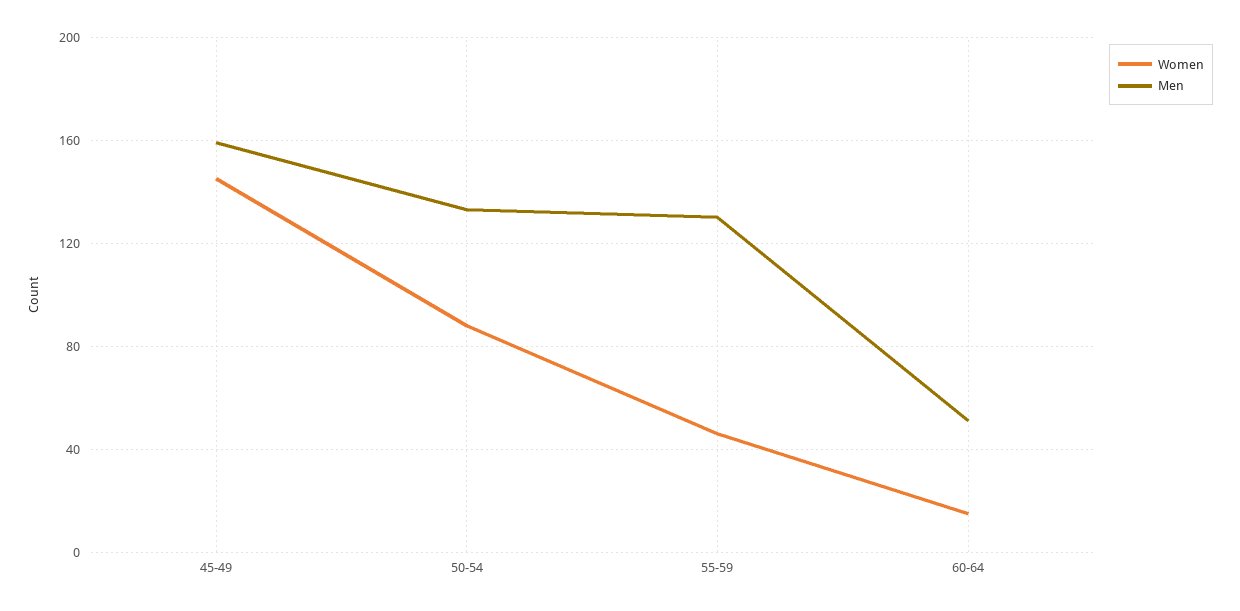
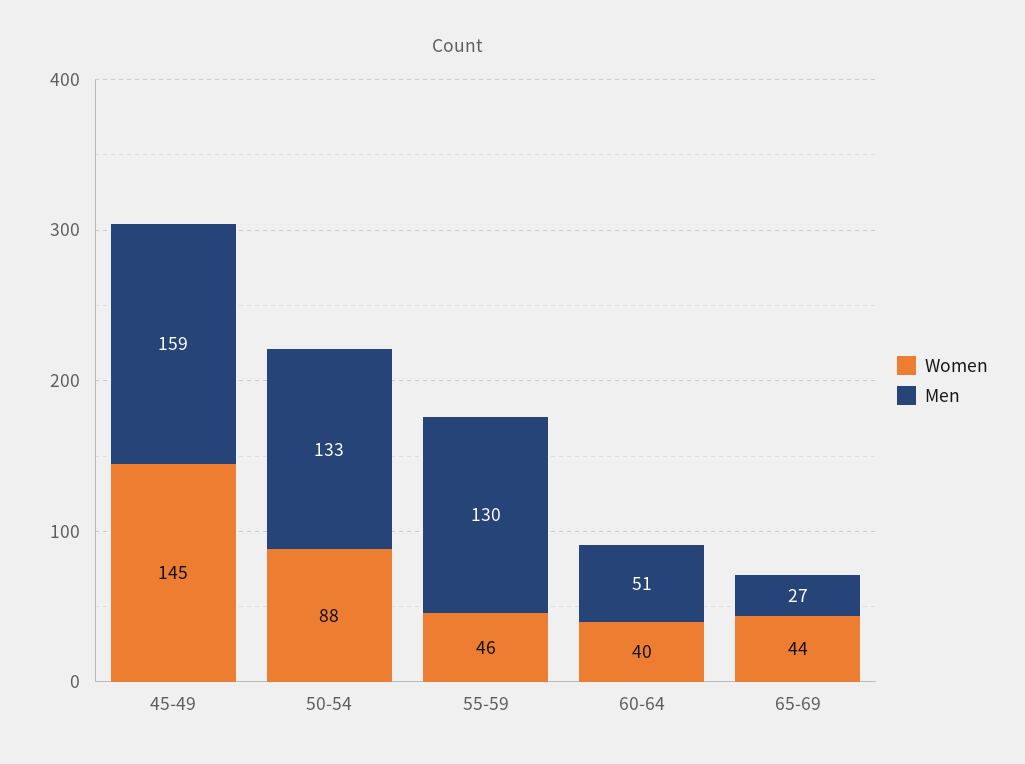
Women, 60-64: 15 -> 40
Women, 65-69: none -> 44
Men, 65-69: none -> 27

